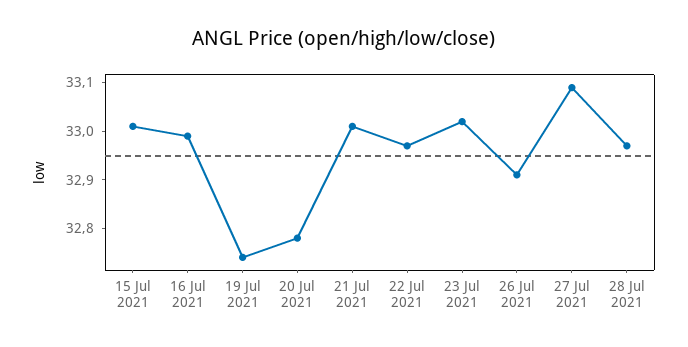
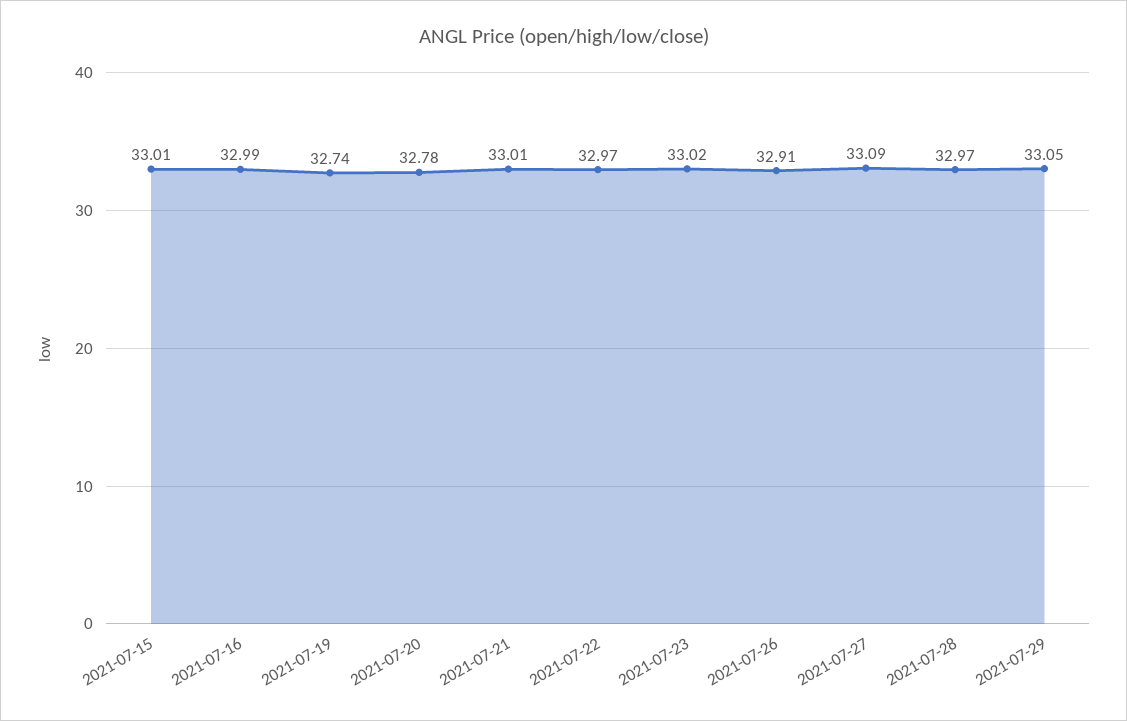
2021-07-29: none -> 33.05

